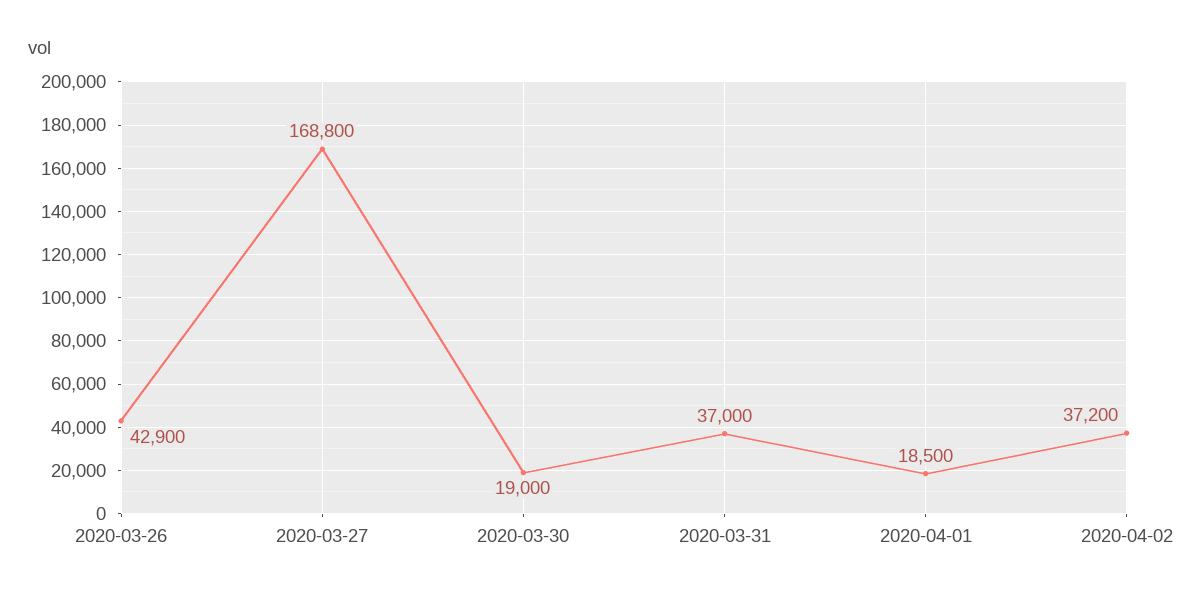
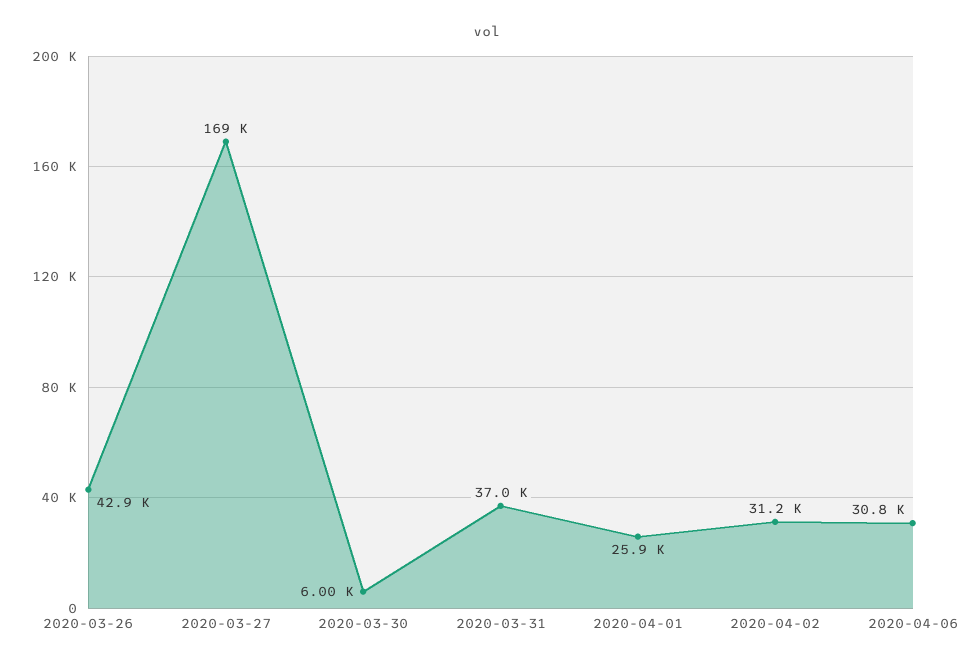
2020-03-30: 19000 -> 6000
2020-04-01: 18500 -> 25900
2020-04-02: 37200 -> 31200
2020-04-06: none -> 30800

